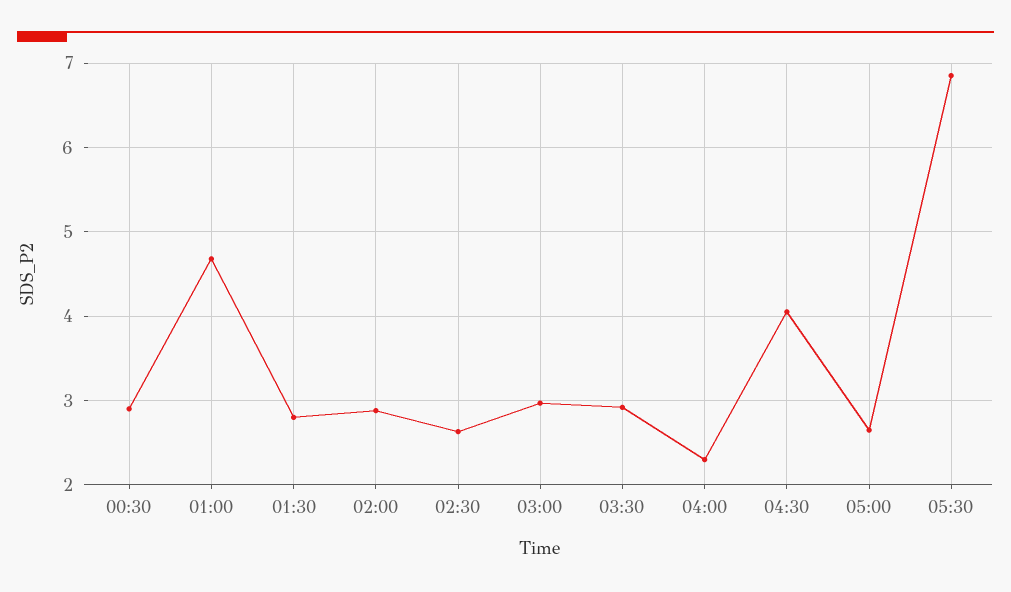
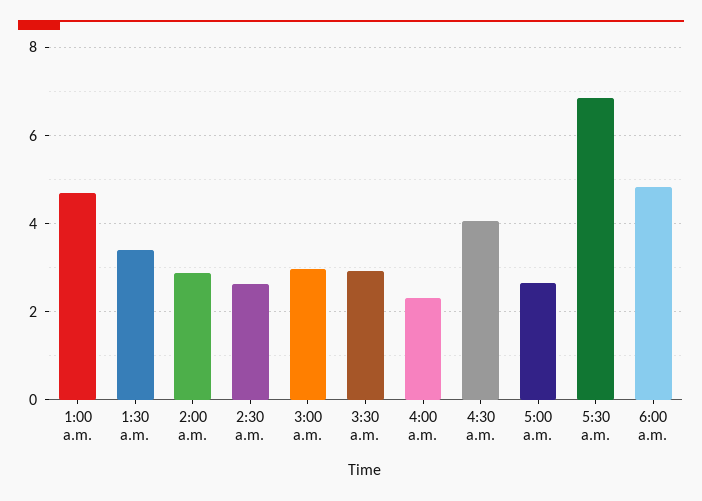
00:30: 2.9 -> none
01:30: 2.8 -> 3.4
6:00 a.m.: none -> 4.8

